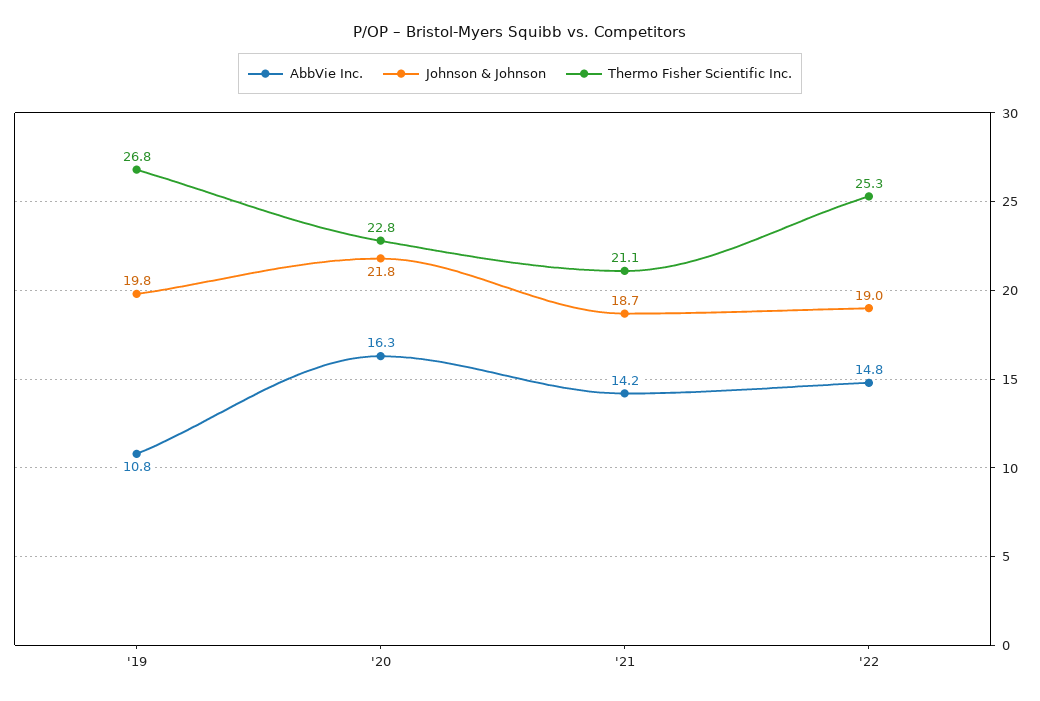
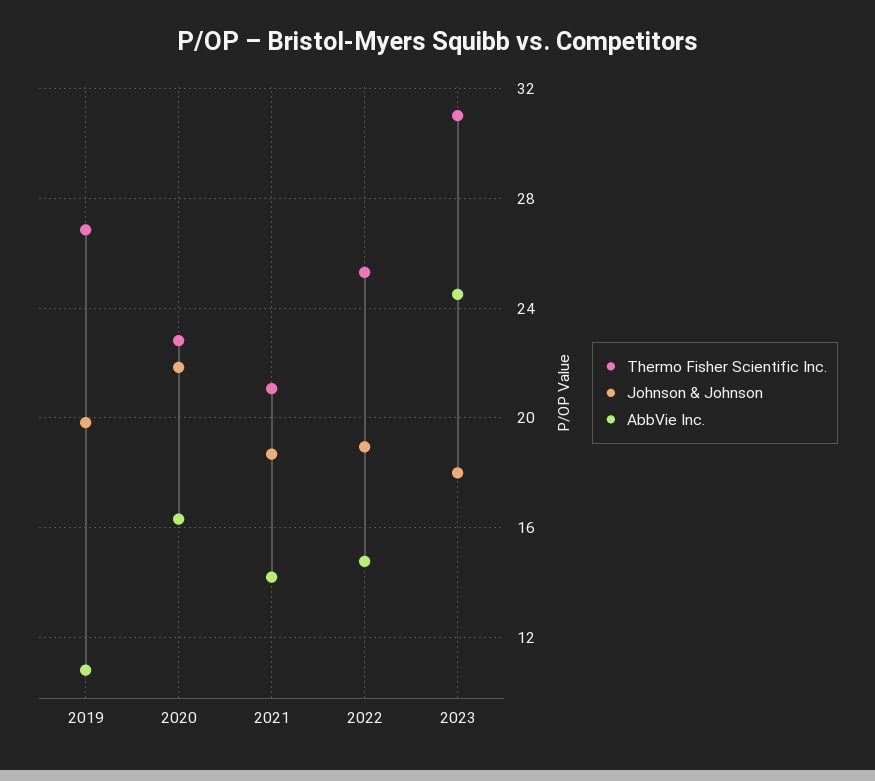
Thermo Fisher Scientific Inc., 2023: none -> 31
Johnson & Johnson, 2023: none -> 18
AbbVie Inc., 2023: none -> 24.5

